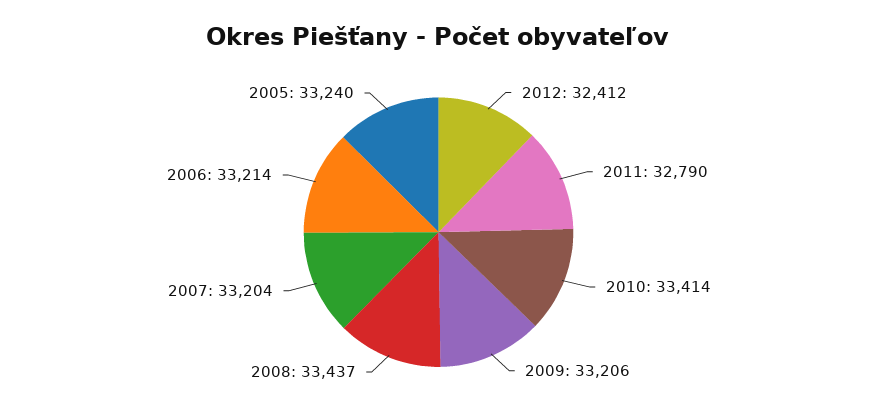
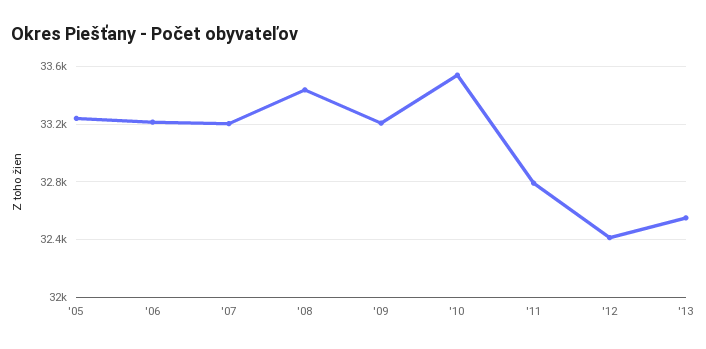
2010: 33414 -> 33550
'13: none -> 32550

